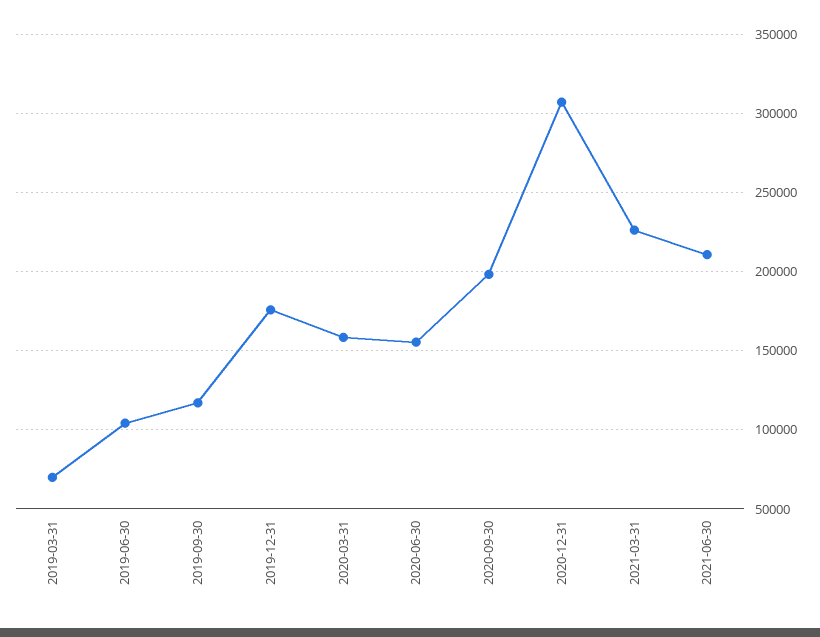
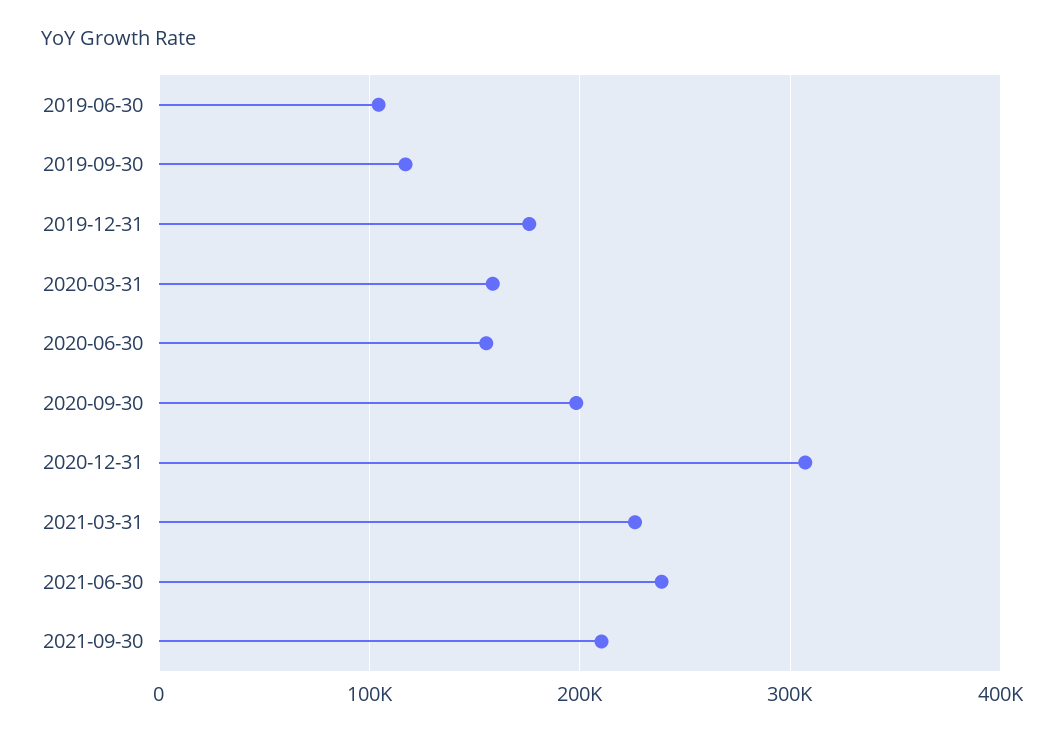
2019-03-31: 70000 -> none
2021-06-30: 210000 -> 240000
2021-09-30: none -> 210000

